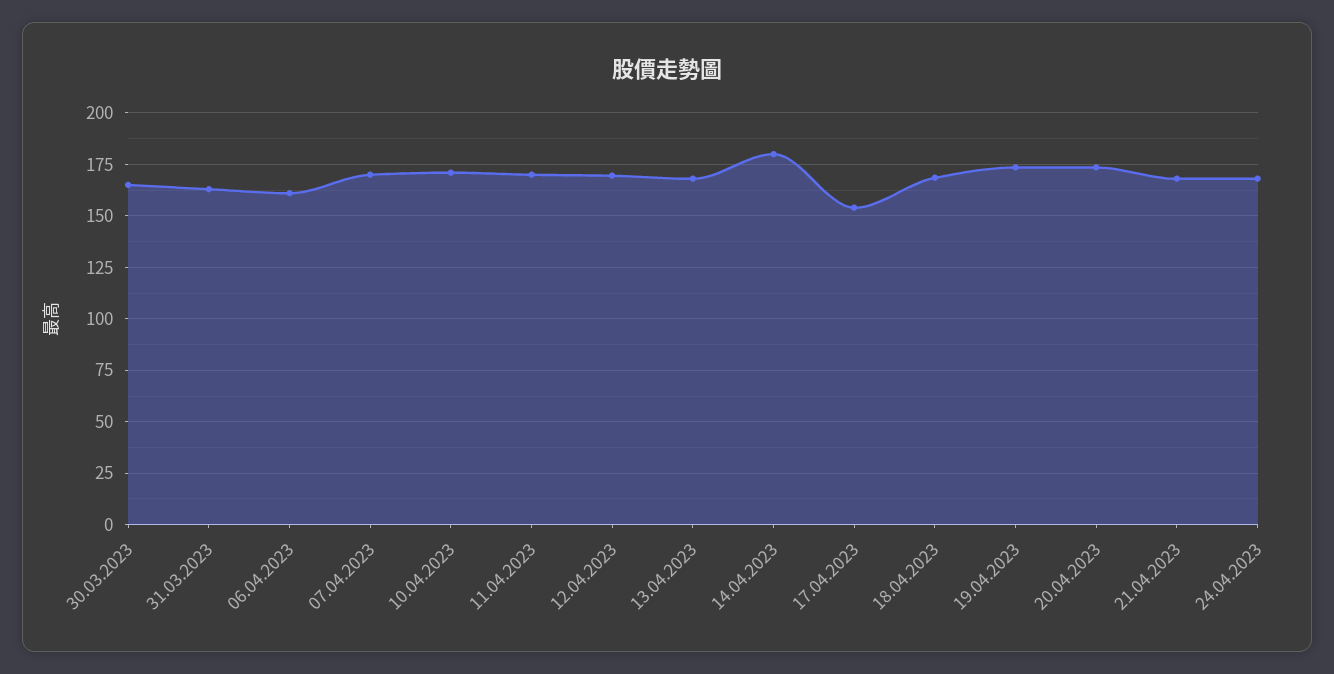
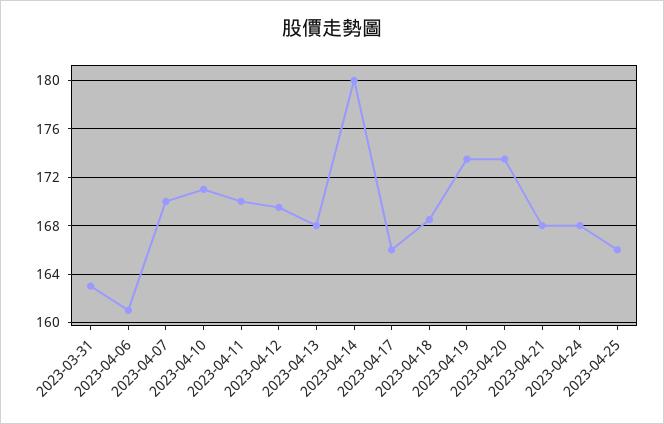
30.03.2023: 165 -> none
17.04.2023: 155 -> 166
2023-04-25: none -> 166

